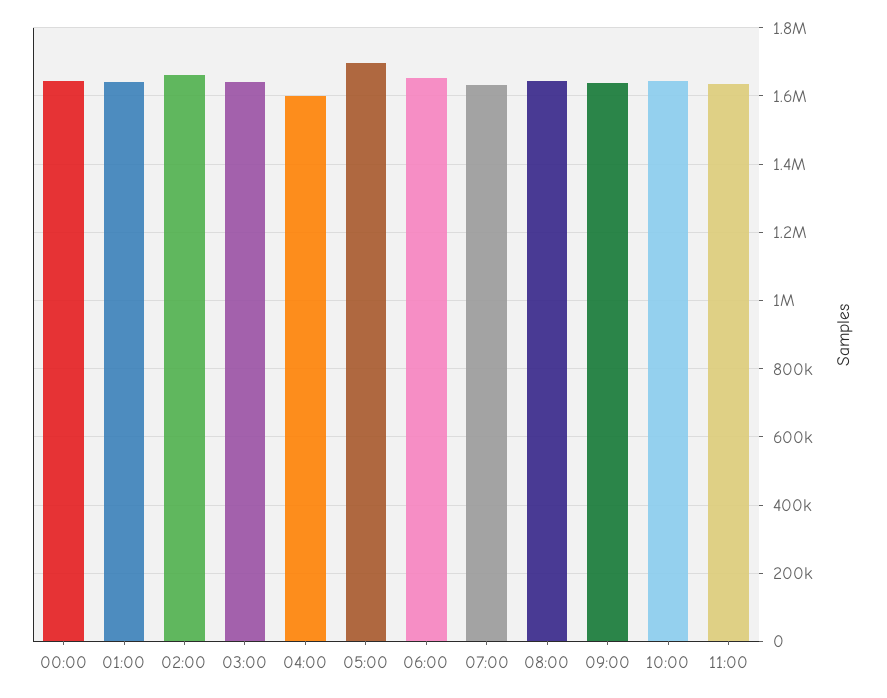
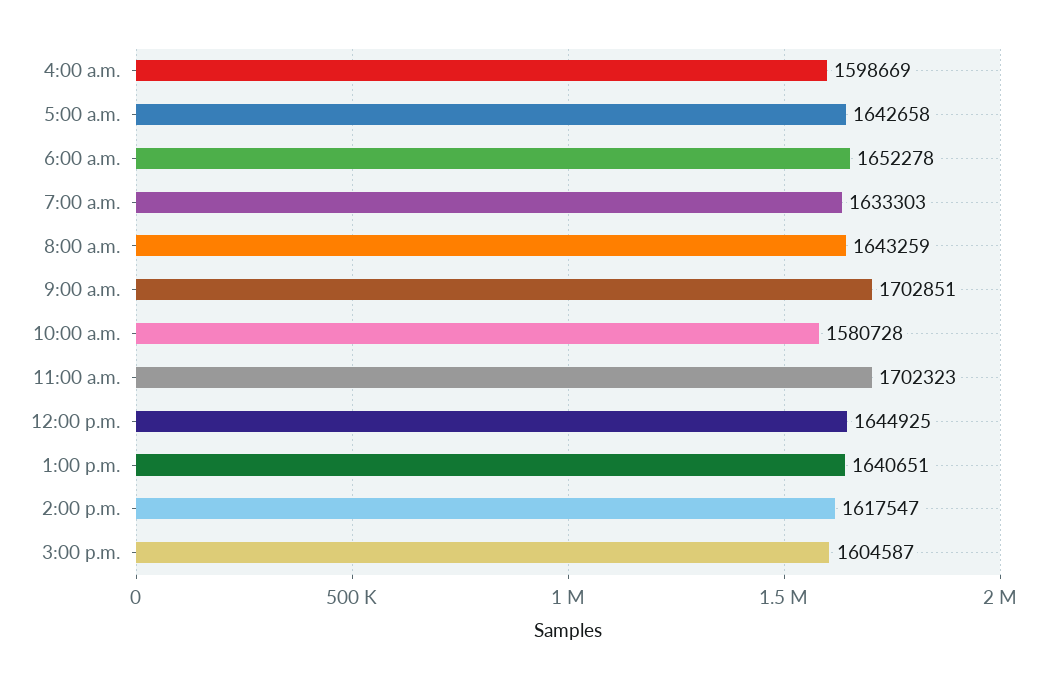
00:00: 1640000 -> none
01:00: 1640000 -> none
02:00: 1660000 -> none
03:00: 1640000 -> none
05:00: 1700000 -> 1642658
09:00: 1640000 -> 1702851
10:00: 1640000 -> 1580728
11:00: 1640000 -> 1702323
12:00 p.m.: none -> 1644925
1:00 p.m.: none -> 1640651
2:00 p.m.: none -> 1617547
3:00 p.m.: none -> 1604587

